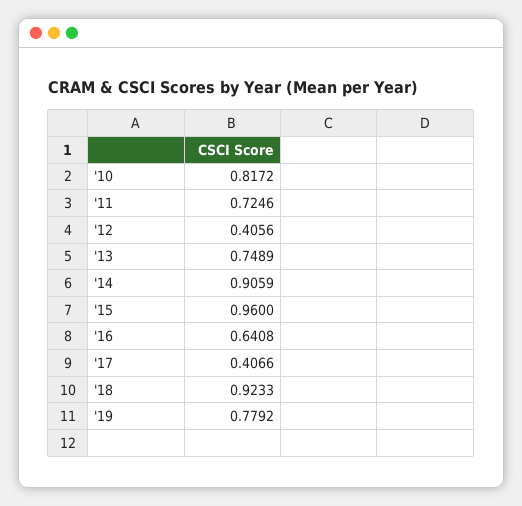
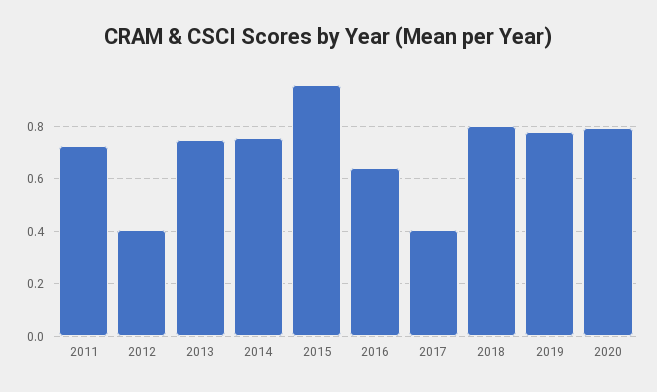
'10: 0.8172 -> none
'14: 0.9059 -> 0.75
'18: 0.9233 -> 0.8
2020: none -> 0.8

